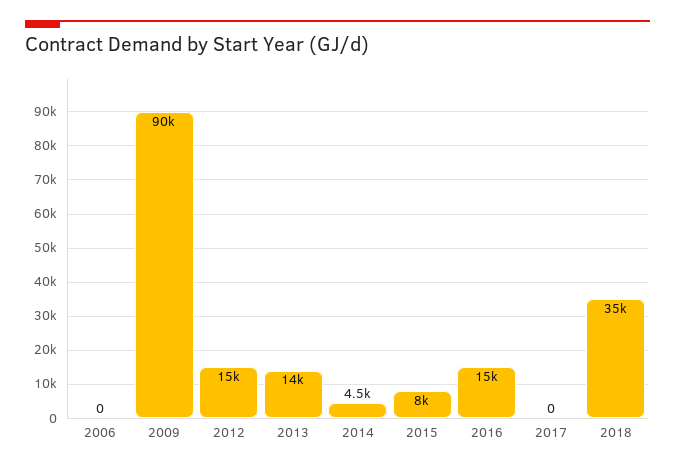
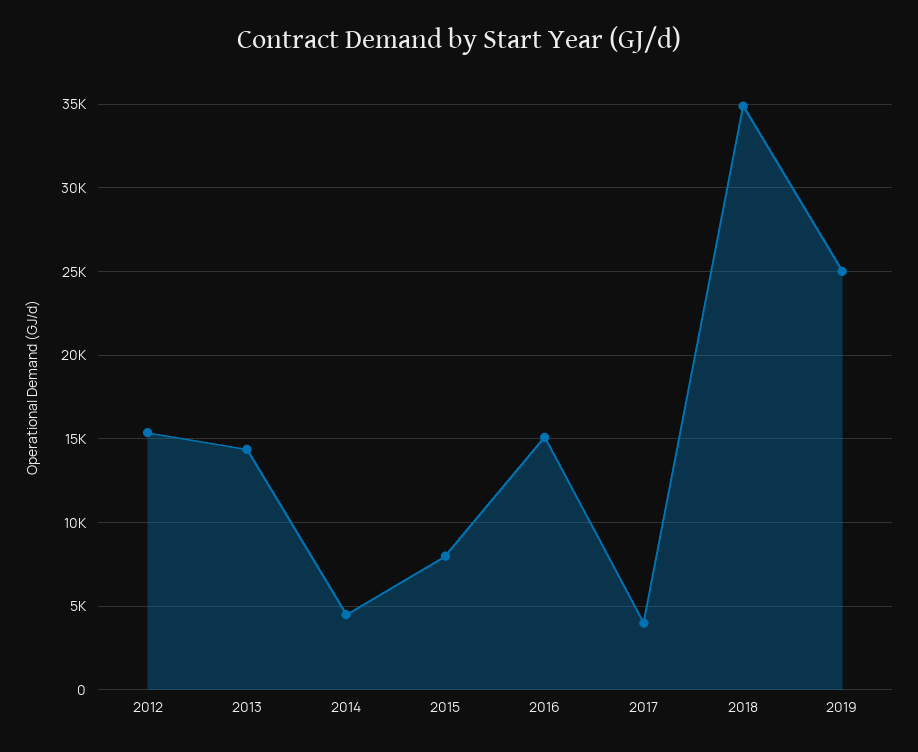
2006: 0 -> none
2009: 90000 -> none
2017: 0 -> 4000
2019: none -> 25000

